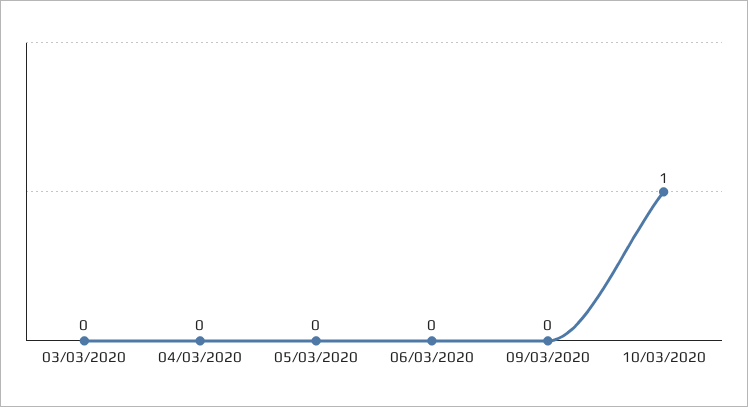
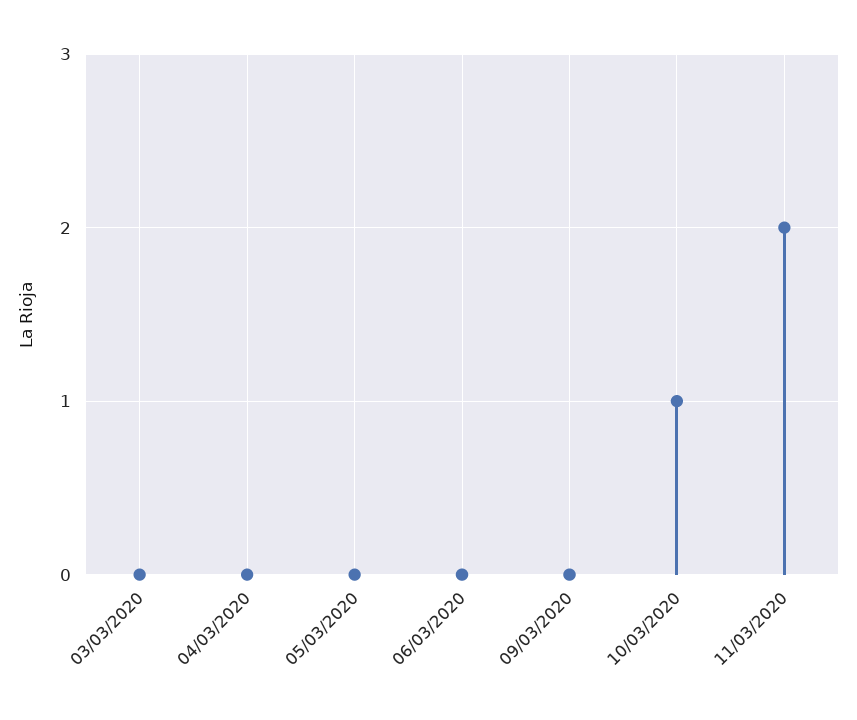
11/03/2020: none -> 2

